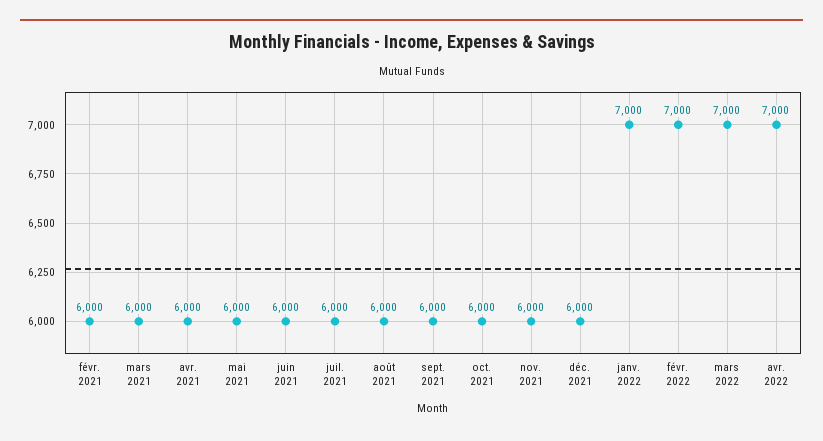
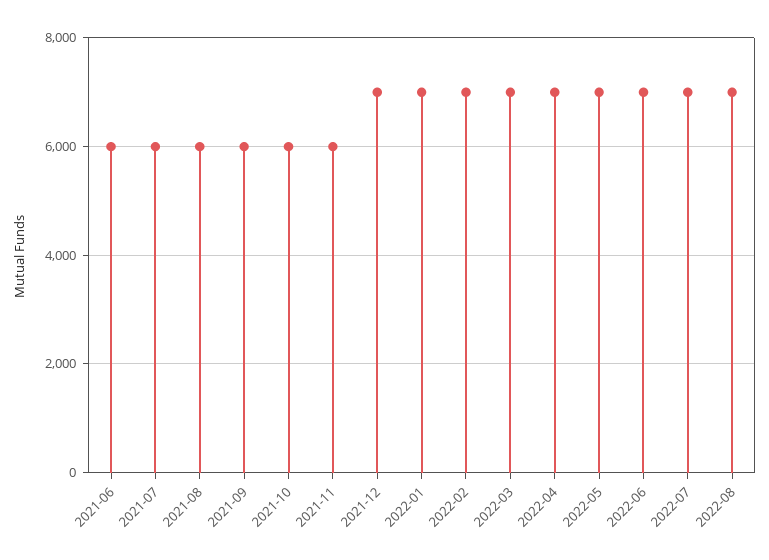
févr. 2021: 6000 -> none
mars 2021: 6000 -> none
avr. 2021: 6000 -> none
mai 2021: 6000 -> none
déc. 2021: 6000 -> 7000
2022-05: none -> 7000
2022-06: none -> 7000
2022-07: none -> 7000
2022-08: none -> 7000

